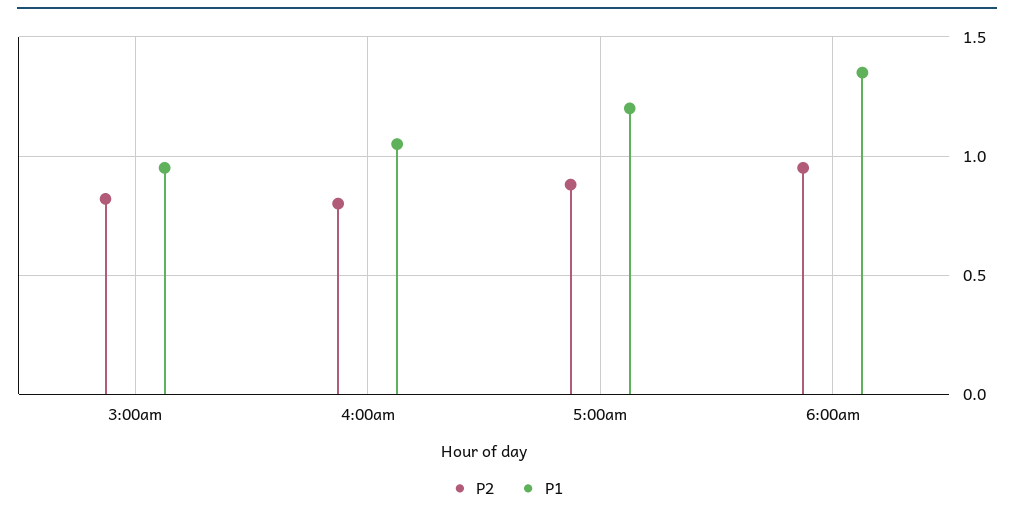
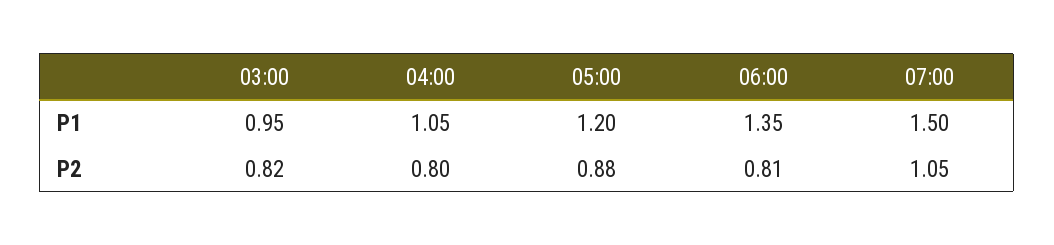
P2, 6:00am: 0.95 -> 0.81
P1, 07:00: none -> 1.5
P2, 07:00: none -> 1.05

